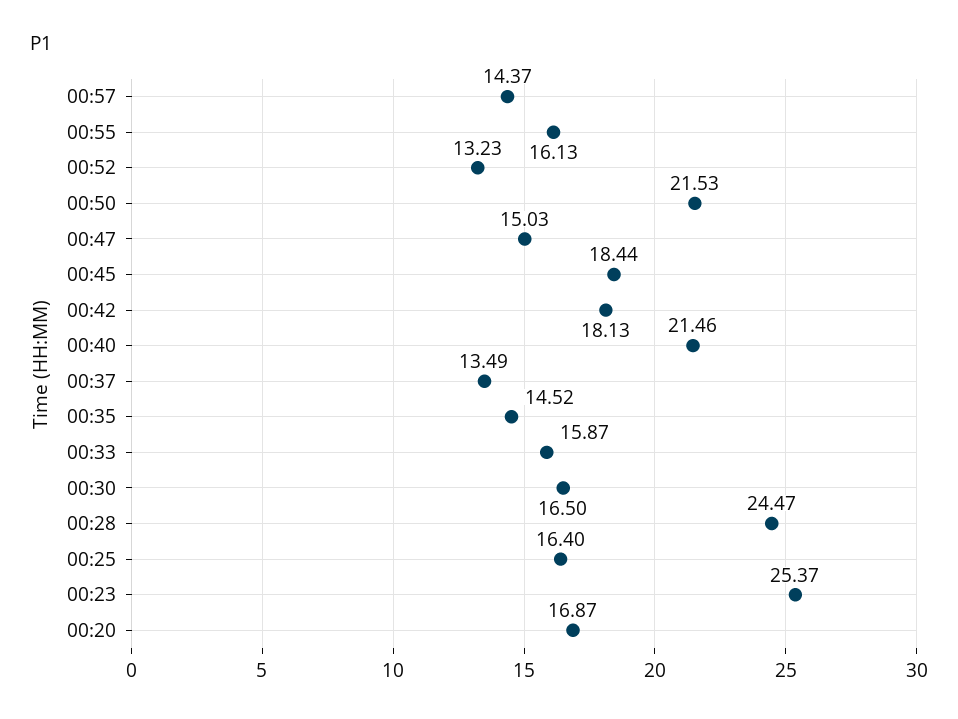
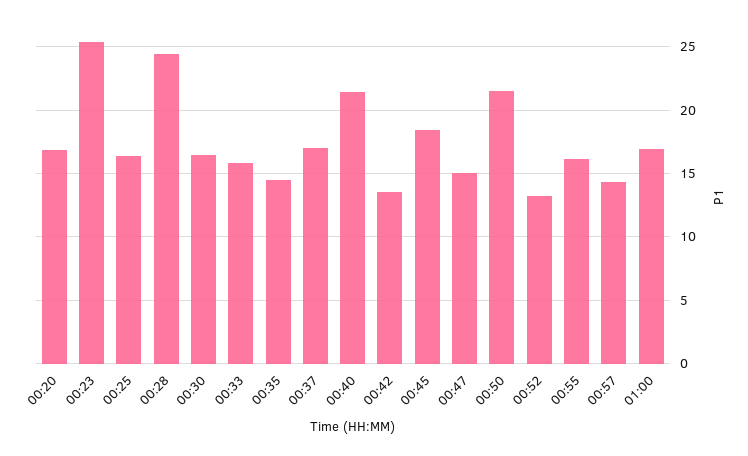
00:42: 18.13 -> 13.5
00:37: 13.49 -> 17
01:00: none -> 17

